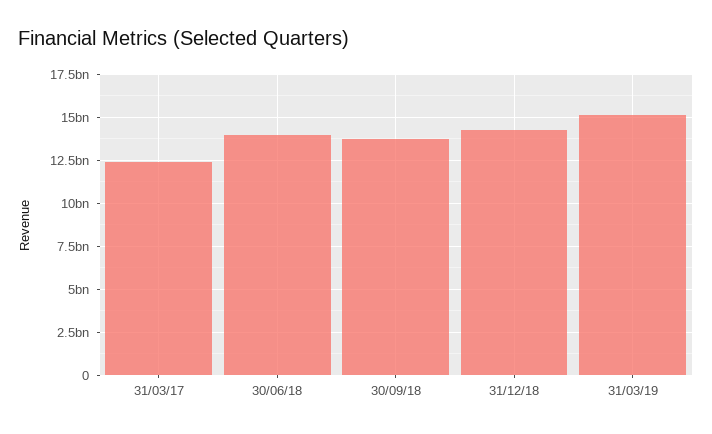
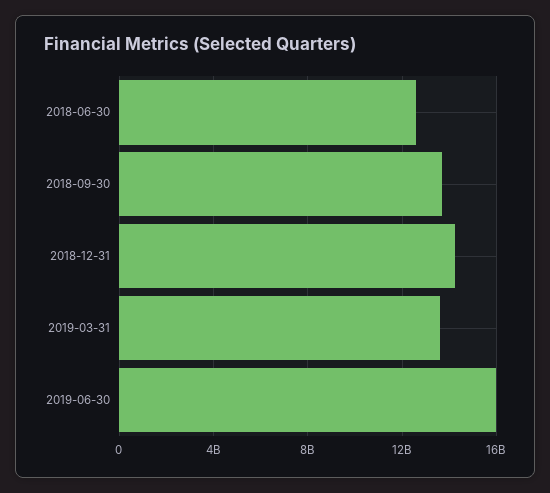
31/03/17: 12500000000 -> none
30/06/18: 14000000000 -> 12500000000
31/03/19: 15000000000 -> 13500000000
2019-06-30: none -> 16000000000

